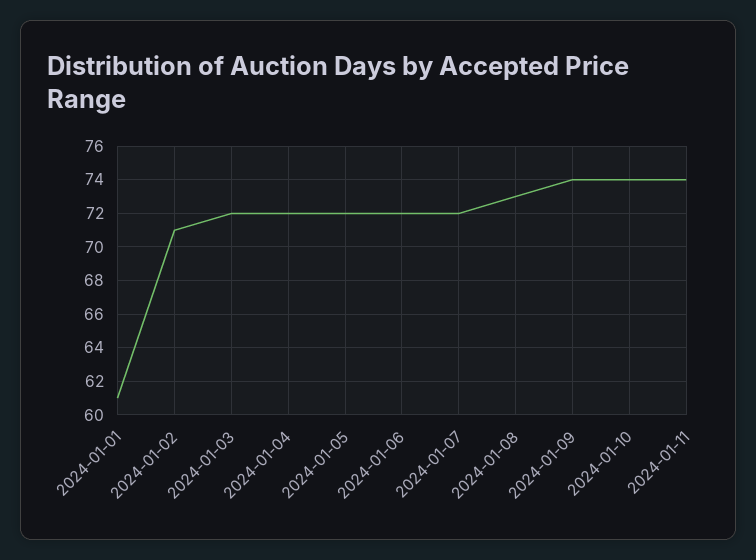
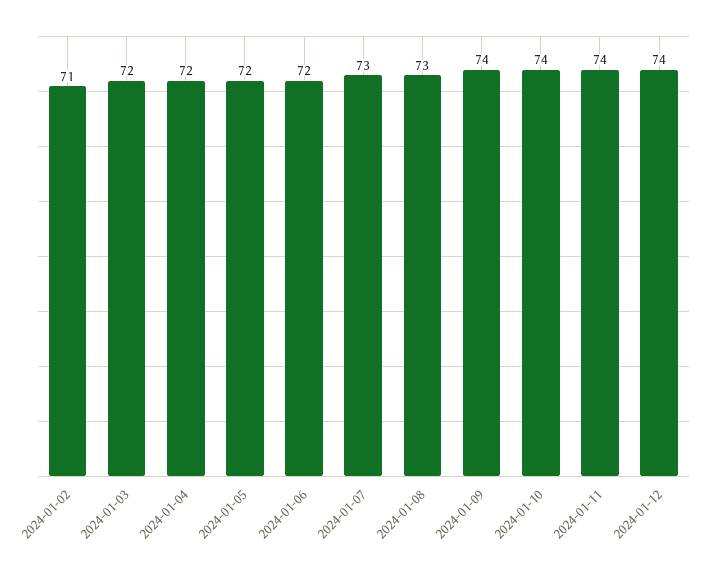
2024-01-01: 61 -> none
2024-01-07: 72 -> 73
2024-01-12: none -> 74

